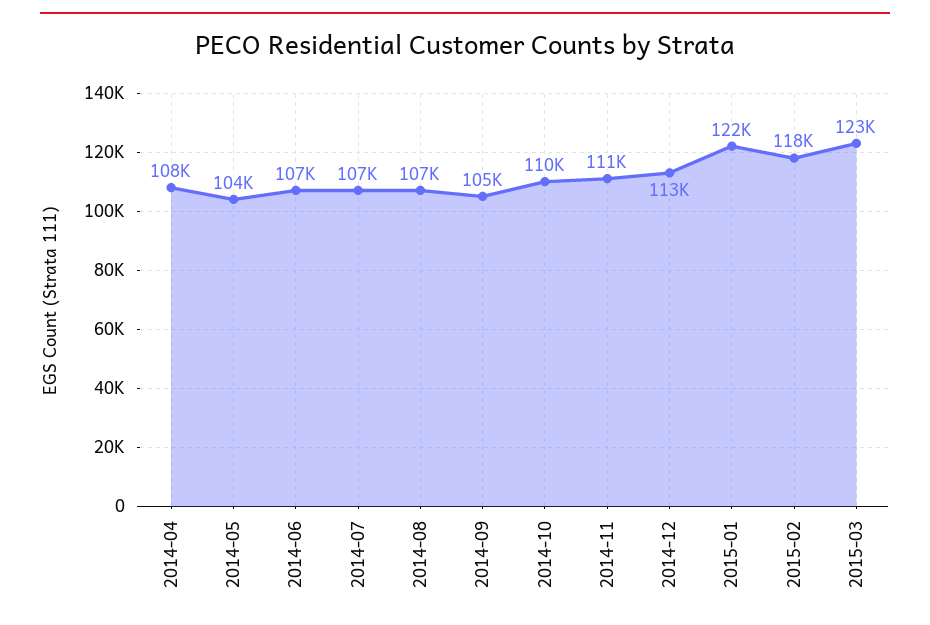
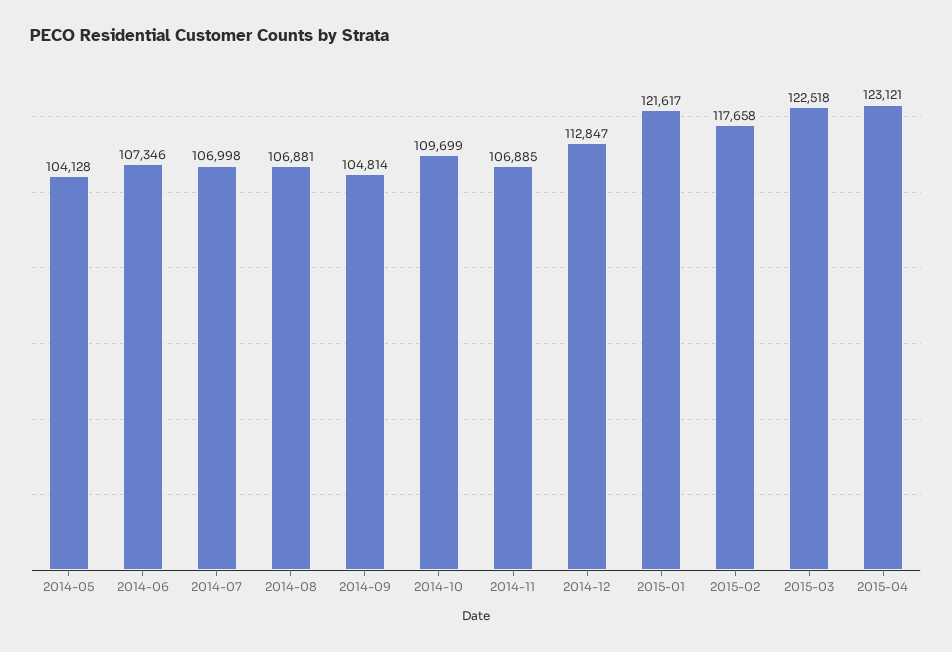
2014-04: 108000 -> none
2014-11: 111000 -> 106885
2015-04: none -> 123121

